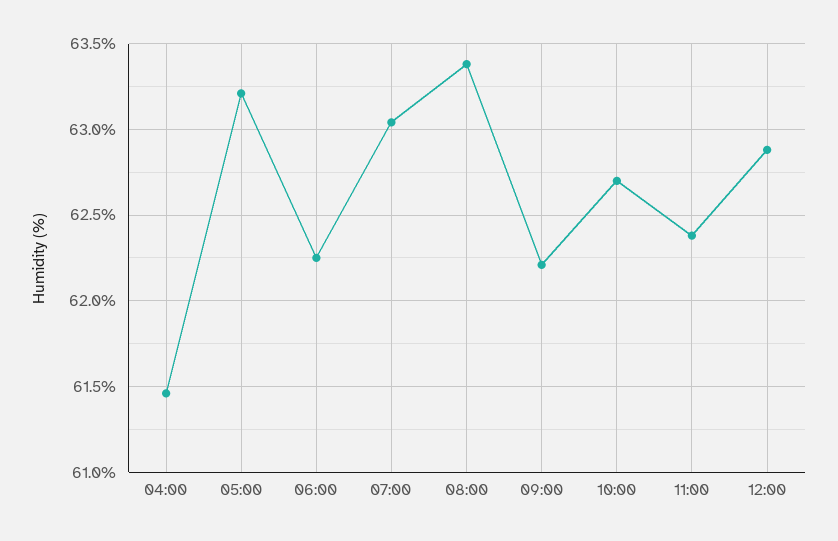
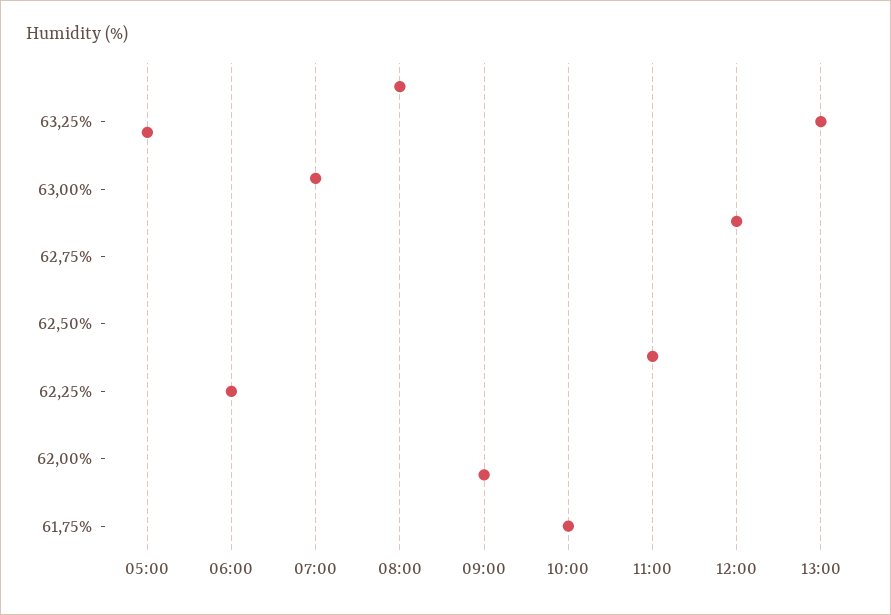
04:00: 61.45 -> none
09:00: 62.2 -> 61.95
10:00: 62.7 -> 61.75
13:00: none -> 63.25

